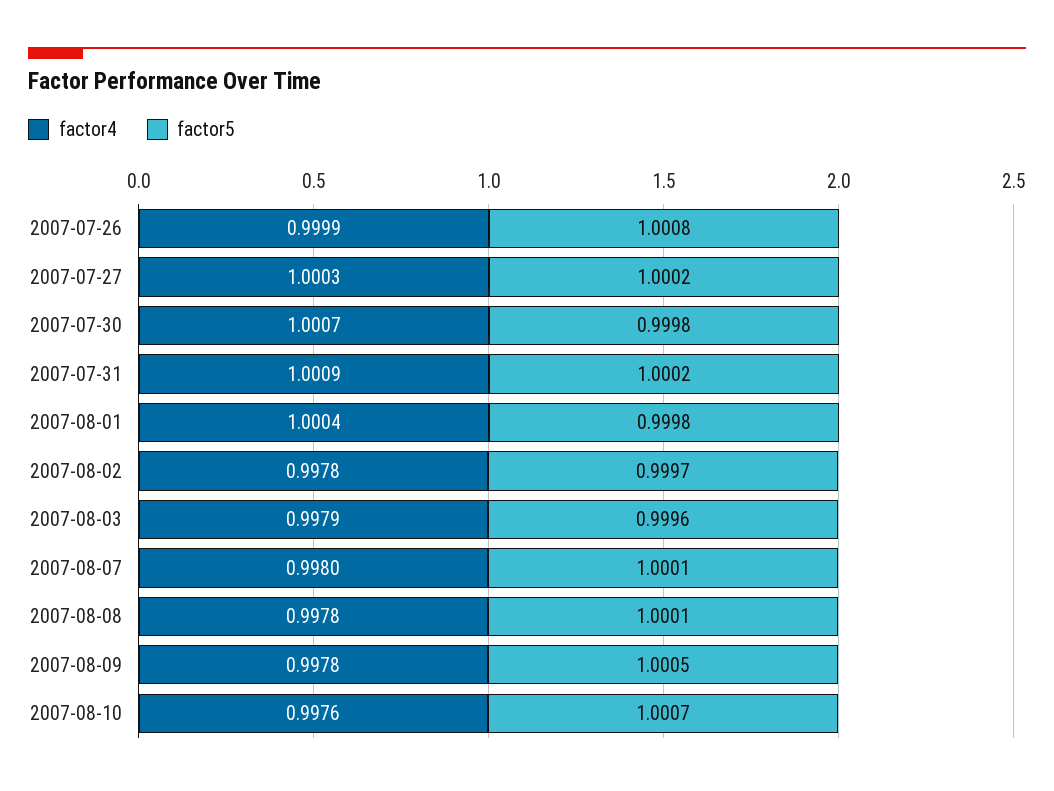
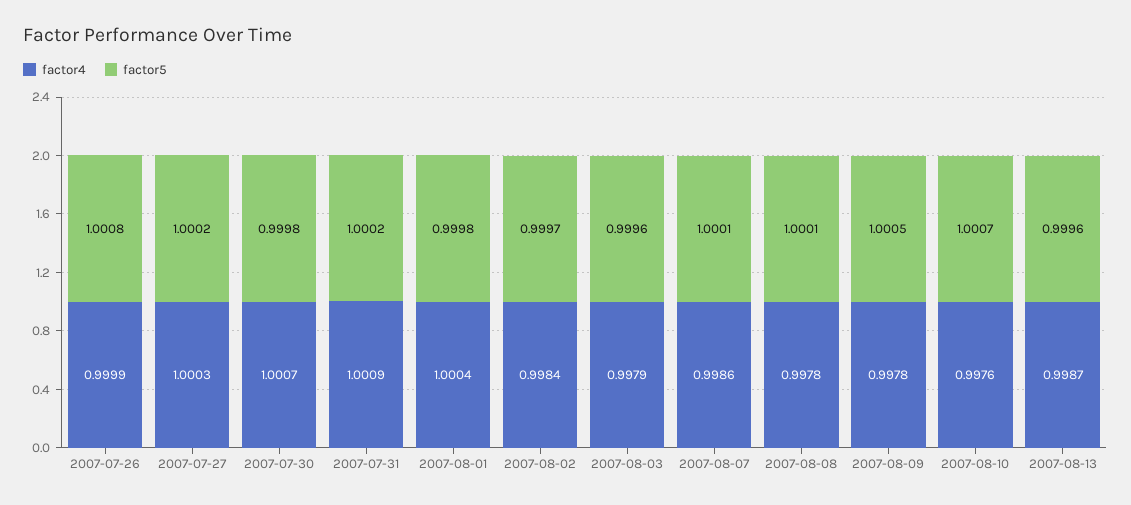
factor4, 2007-08-02: 0.9978 -> 0.9984
factor4, 2007-08-07: 0.998 -> 0.9986
factor4, 2007-08-13: none -> 0.9987
factor5, 2007-08-13: none -> 0.9996

